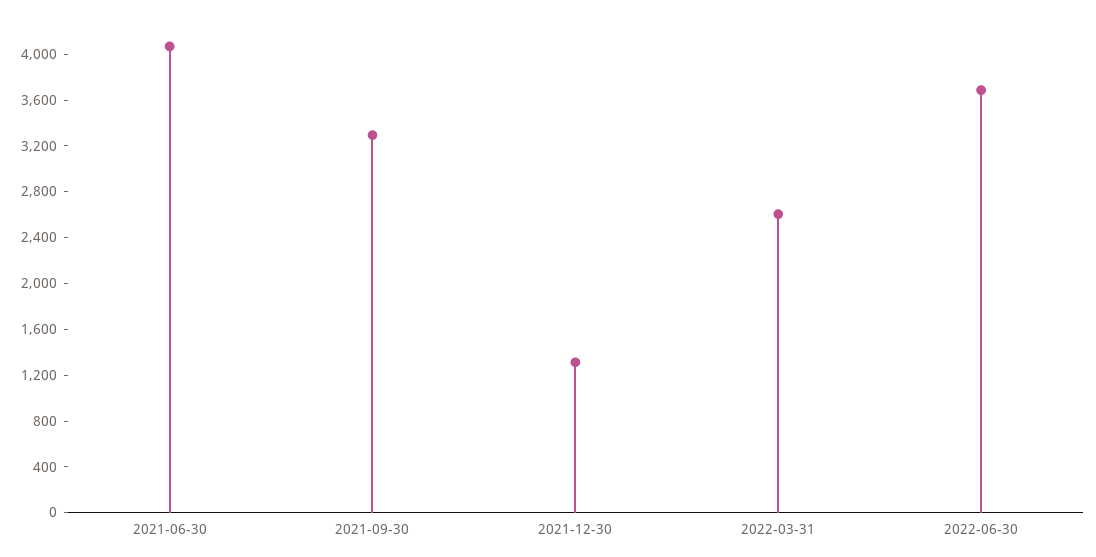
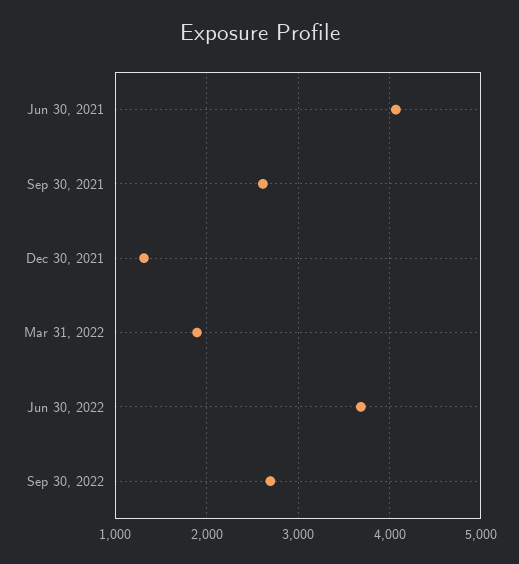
2021-09-30: 3300 -> 2600
2022-03-31: 2600 -> 1900
Sep 30, 2022: none -> 2700

